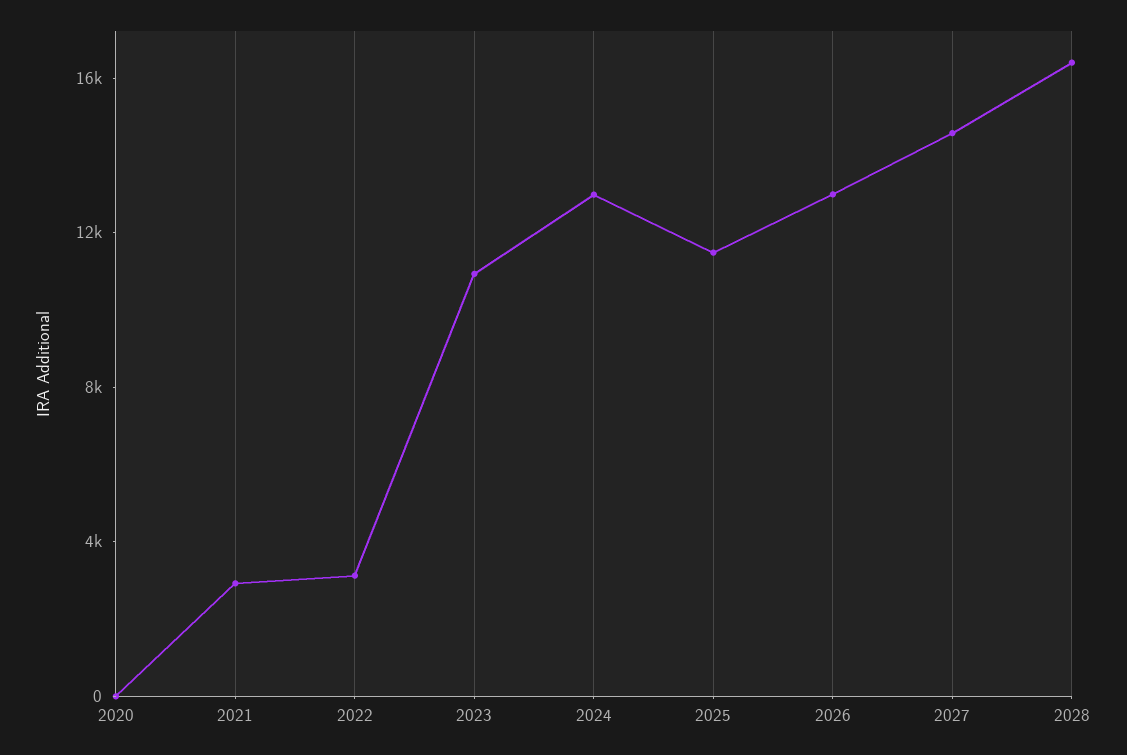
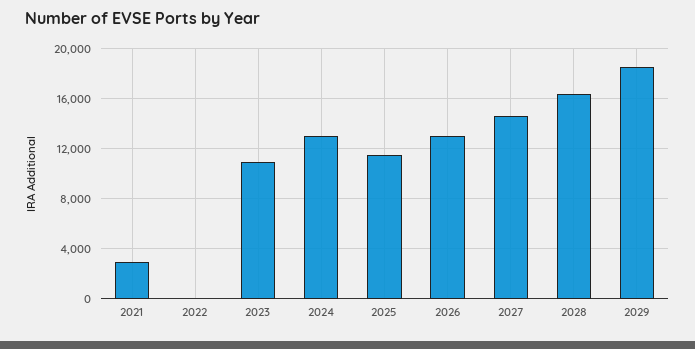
2020: 0 -> none
2022: 3000 -> 0
2029: none -> 18500

